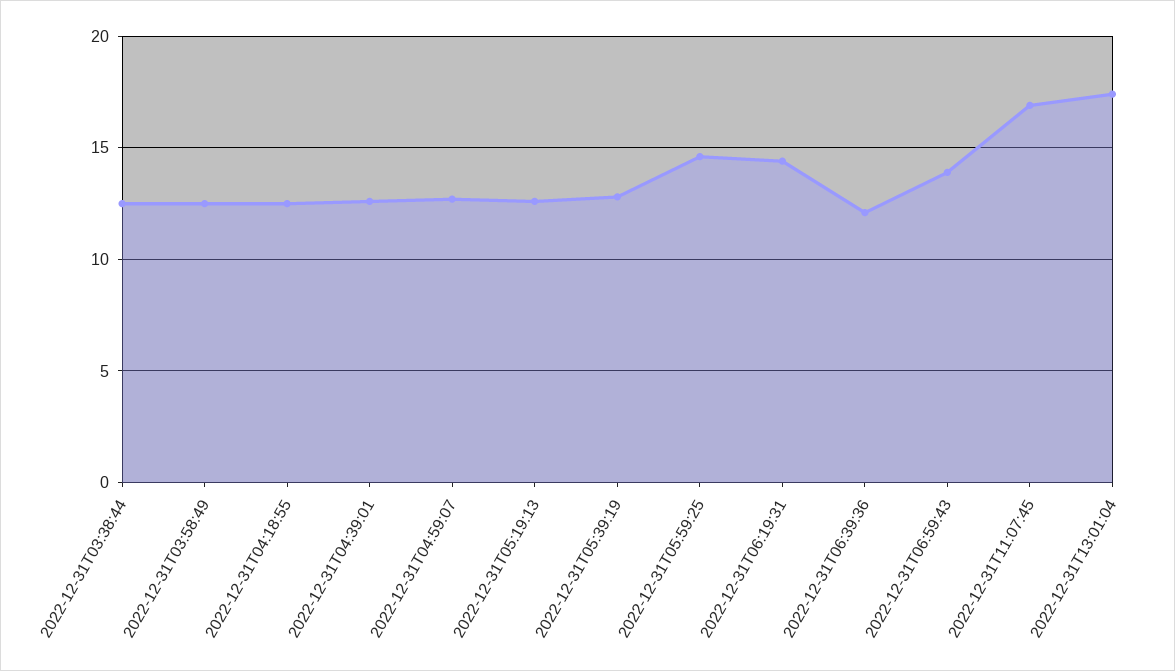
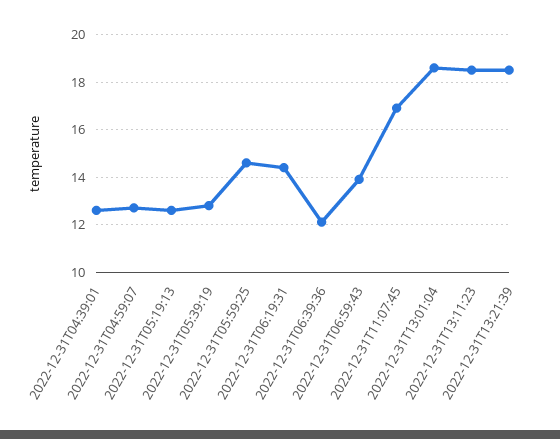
2022-12-31T03:38:44: 12.5 -> none
2022-12-31T03:58:49: 12.5 -> none
2022-12-31T04:18:55: 12.5 -> none
2022-12-31T13:01:04: 17.5 -> 18.5
2022-12-31T13:11:23: none -> 18.5
2022-12-31T13:21:39: none -> 18.5

